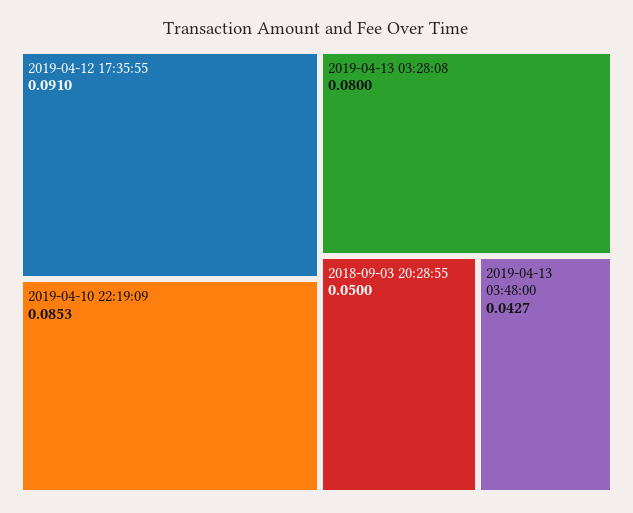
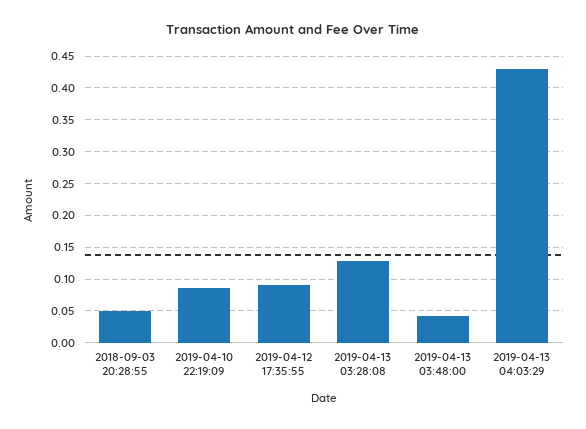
2019-04-13 03:28:08: 0.08 -> 0.13
2019-04-13 04:03:29: none -> 0.43

